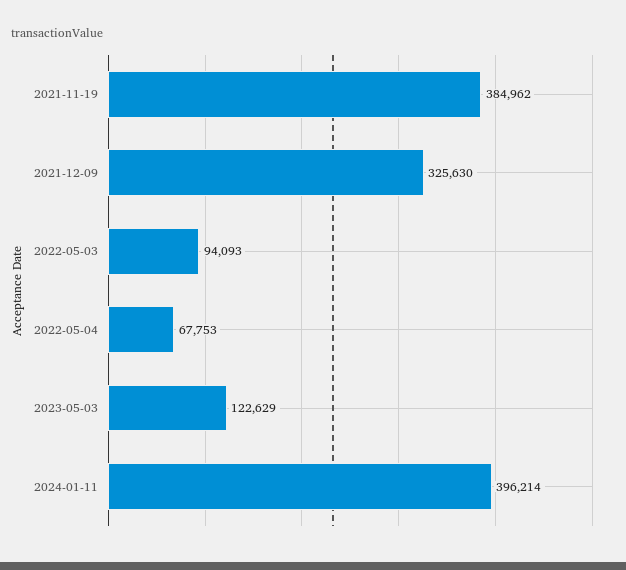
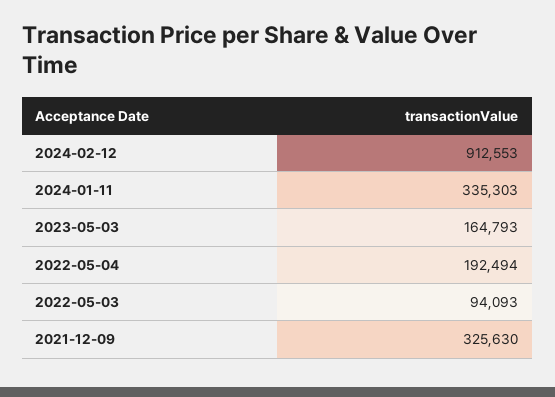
2021-11-19: 384962 -> none
2022-05-04: 67753 -> 192494
2023-05-03: 122629 -> 164793
2024-01-11: 396214 -> 335303
2024-02-12: none -> 912553

